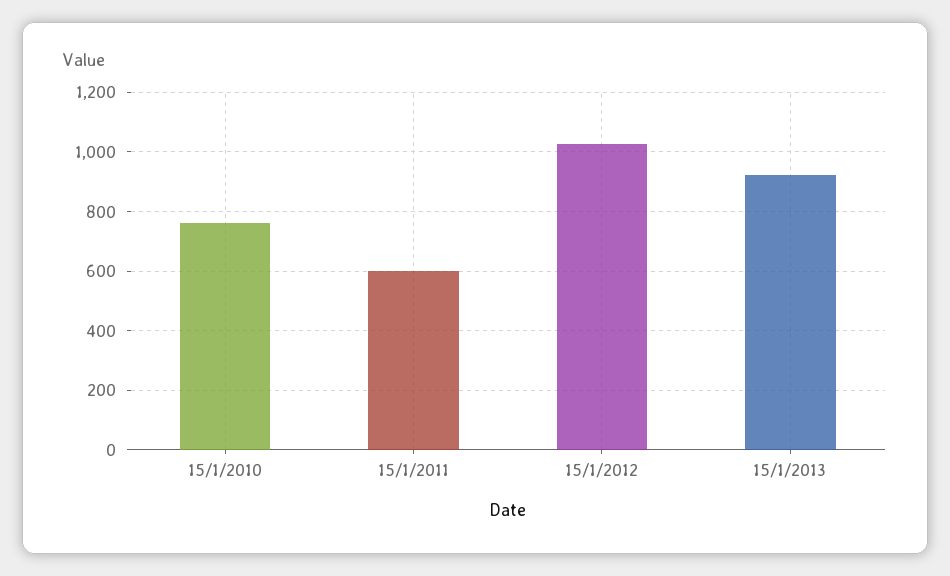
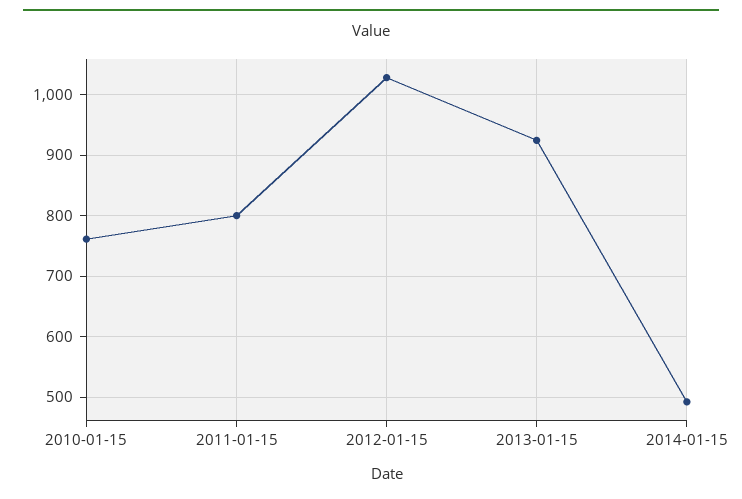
15/1/2011: 600 -> 800
2014-01-15: none -> 490

